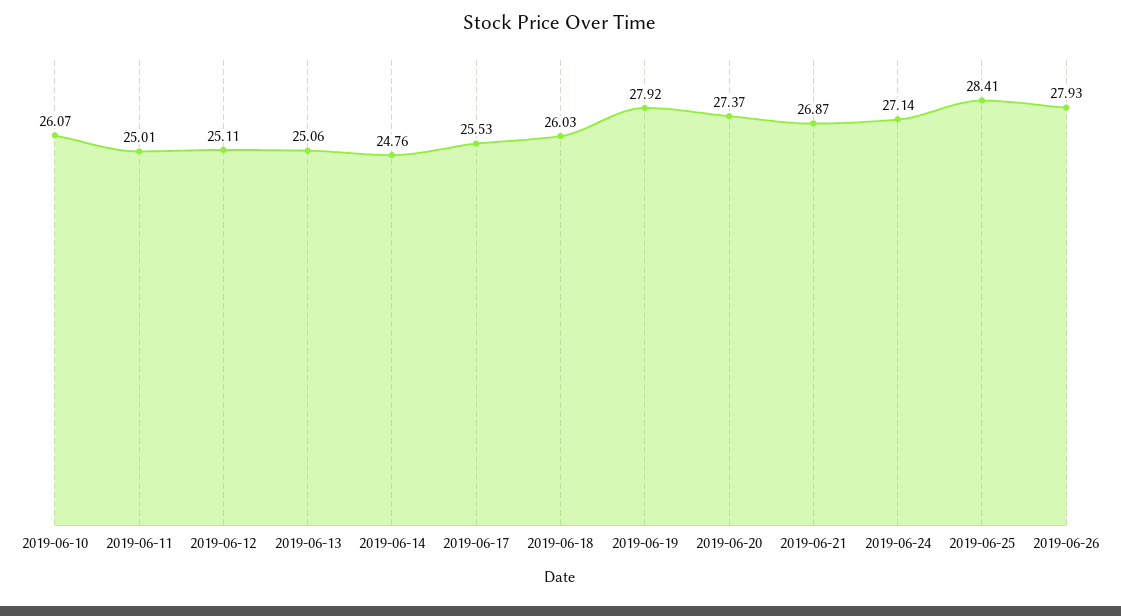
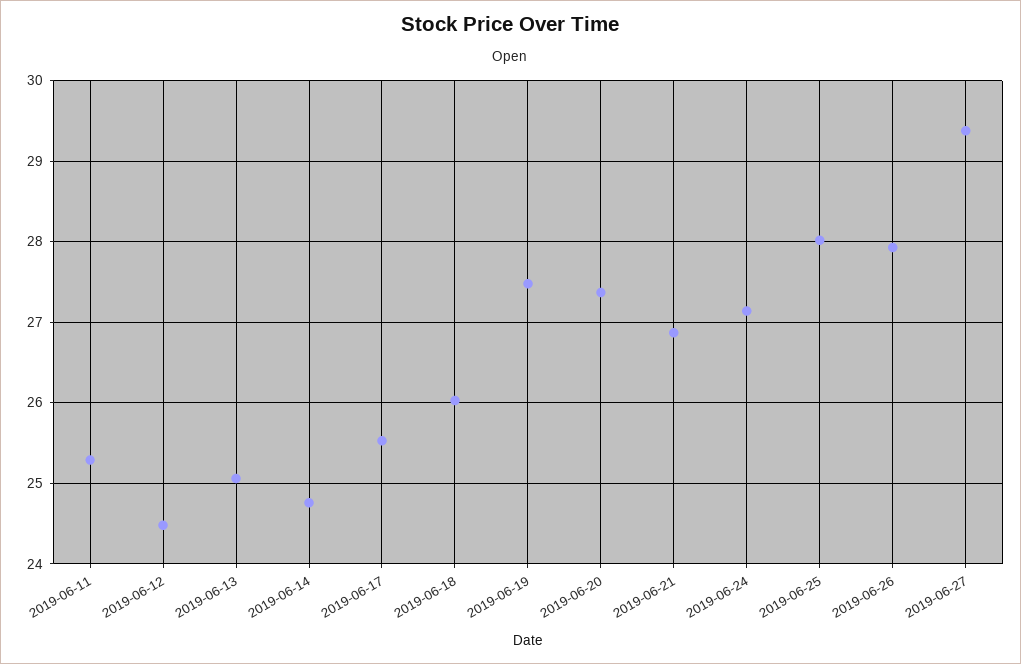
2019-06-10: 26.07 -> none
2019-06-11: 25.01 -> 25.3
2019-06-12: 25.11 -> 24.5
2019-06-19: 27.92 -> 27.5
2019-06-25: 28.41 -> 28
2019-06-27: none -> 29.4

